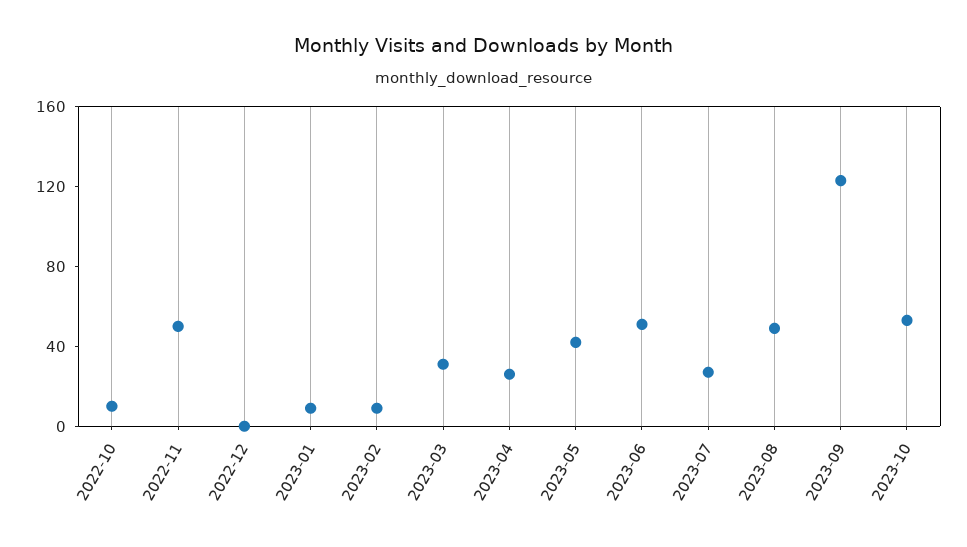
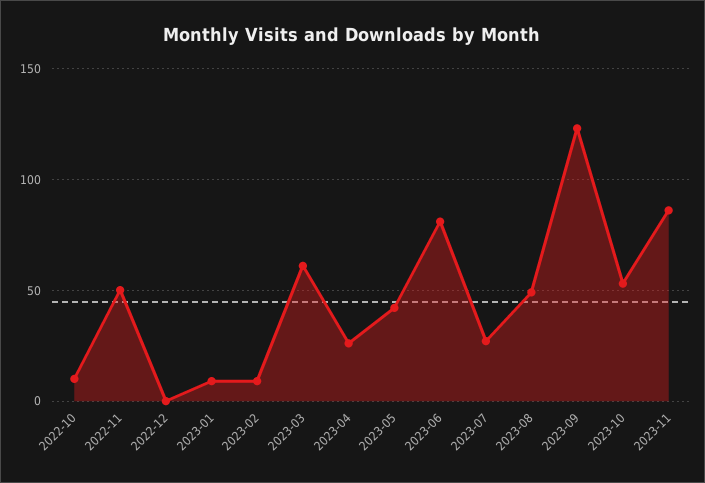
2023-03: 30 -> 60
2023-06: 50 -> 80
2023-11: none -> 85

